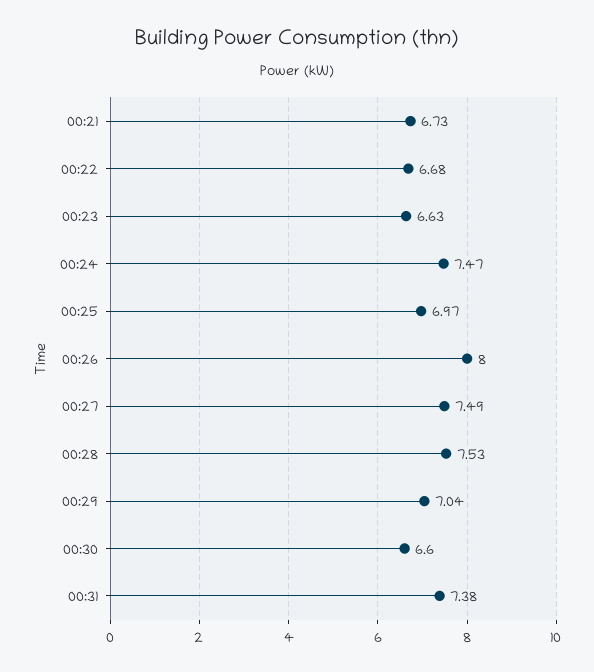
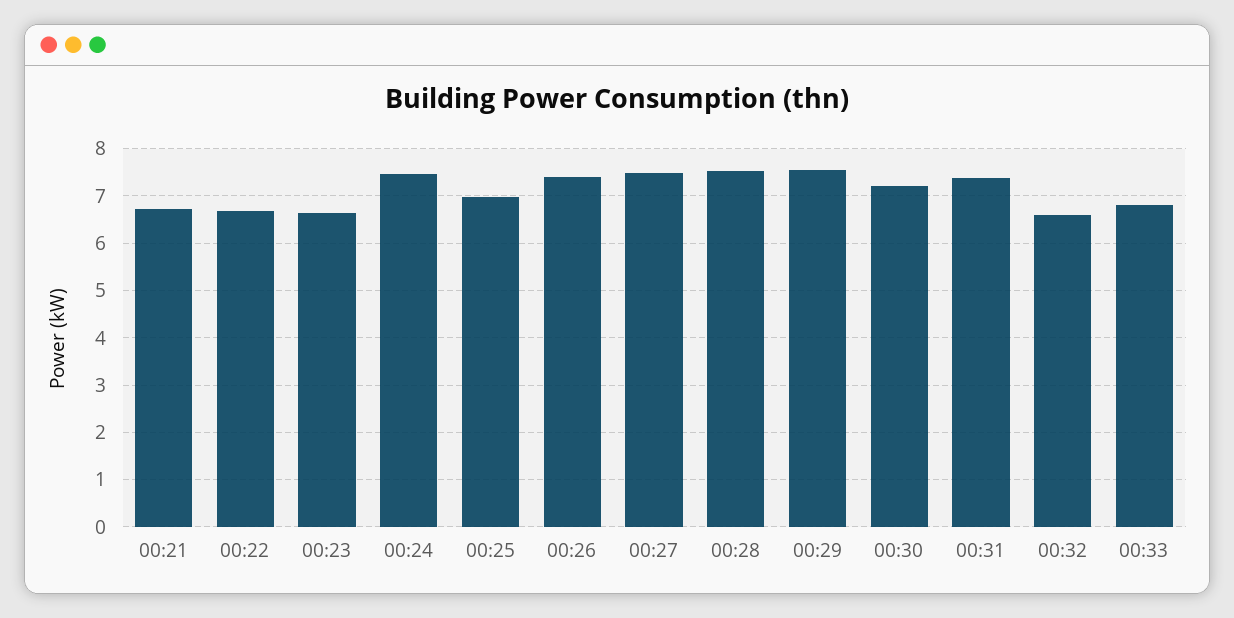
00:26: 8 -> 7.4
00:29: 7.04 -> 7.6
00:30: 6.6 -> 7.2
00:32: none -> 6.6
00:33: none -> 6.8

